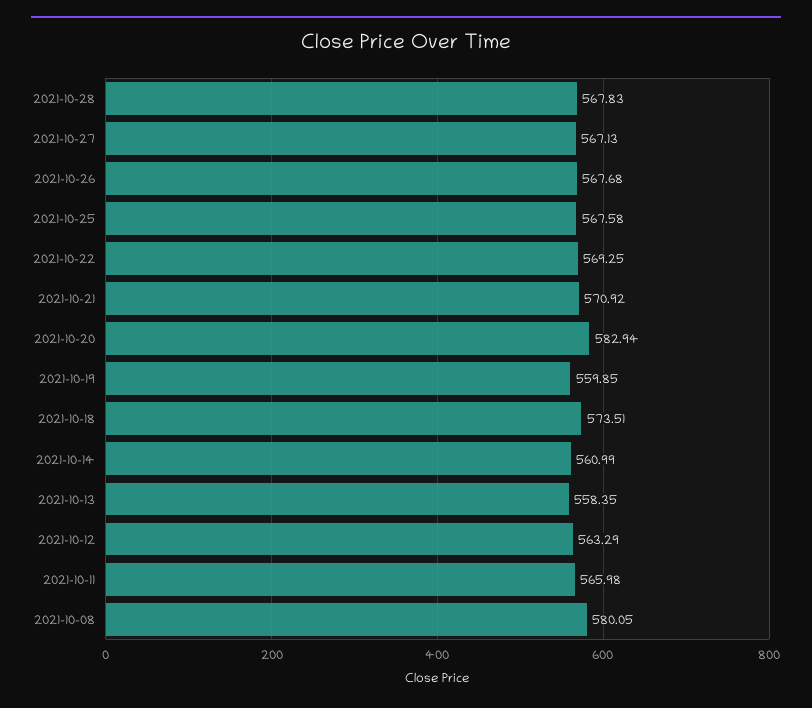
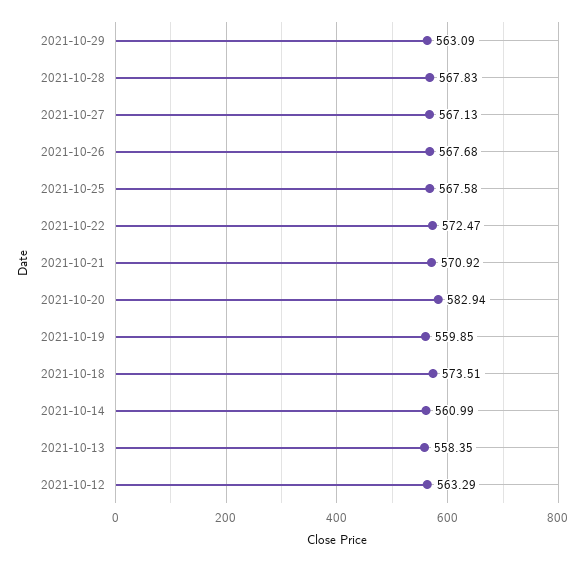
2021-10-22: 569.25 -> 572.47
2021-10-11: 565.98 -> none
2021-10-08: 580.05 -> none
2021-10-29: none -> 563.09

